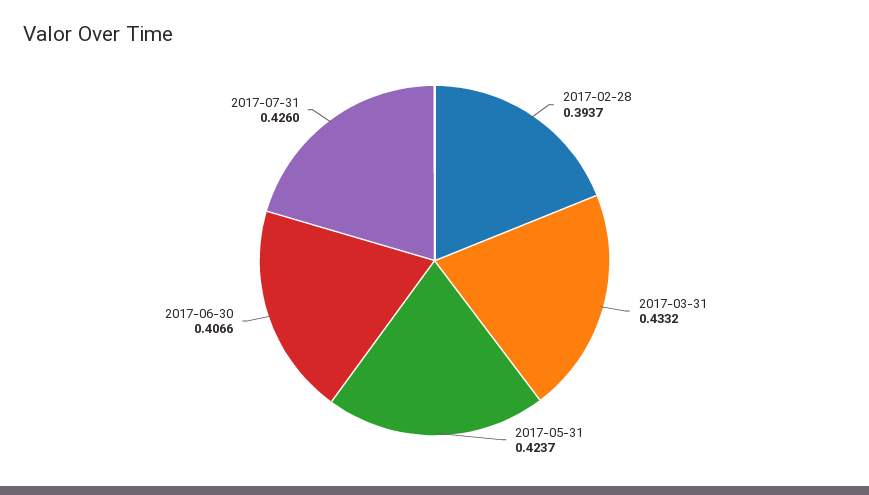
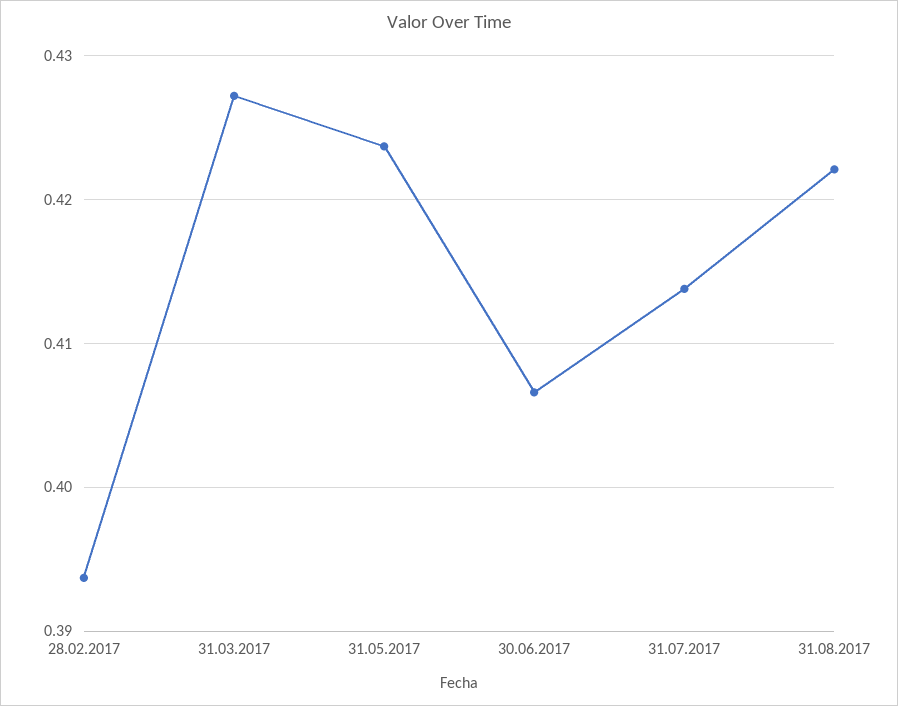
2017-03-31: 0.4332 -> 0.427
2017-07-31: 0.426 -> 0.414
31.08.2017: none -> 0.422

